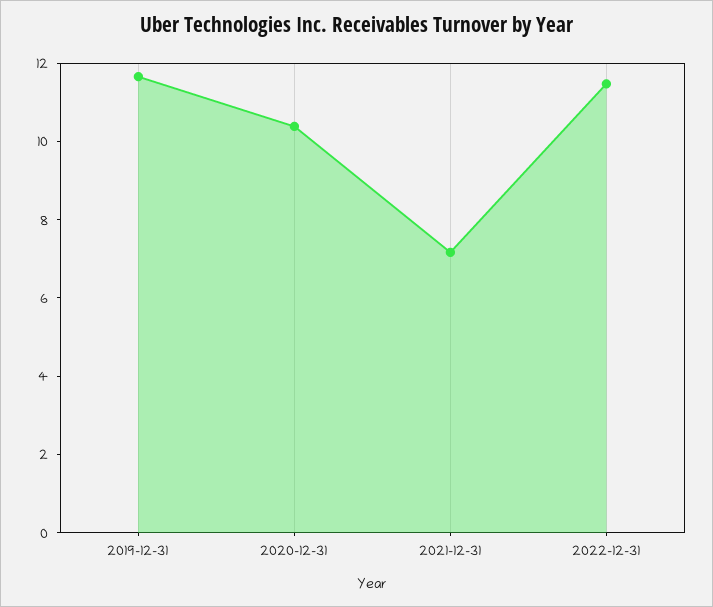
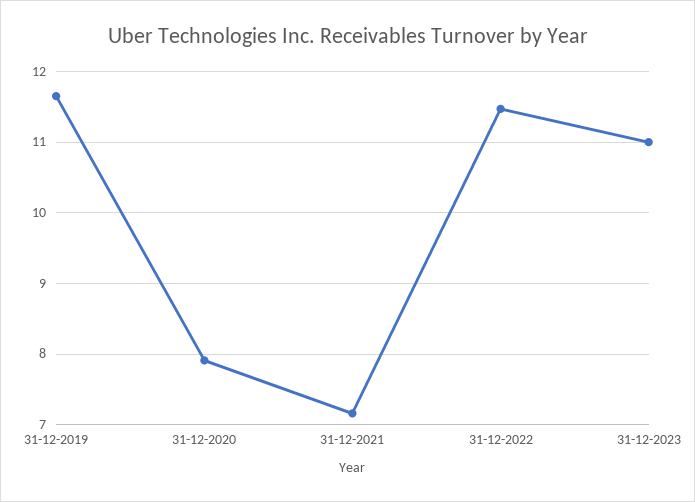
2020-12-31: 10.5 -> 7.9
31-12-2023: none -> 11

